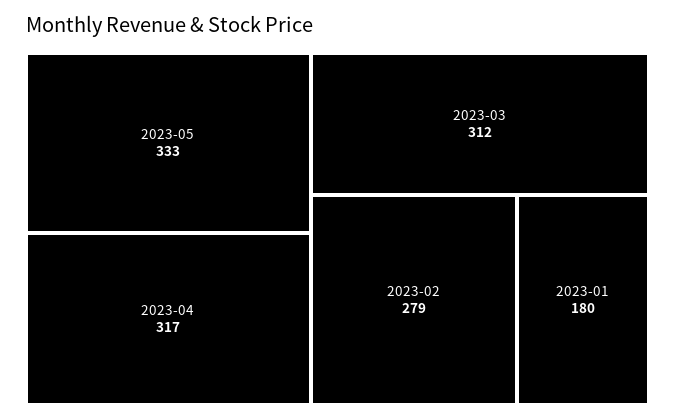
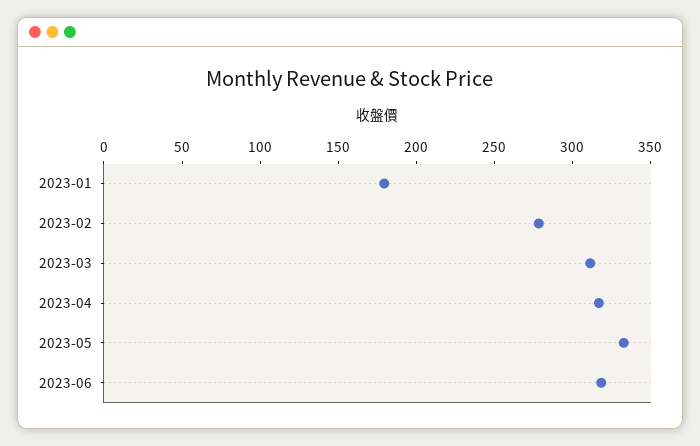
2023-06: none -> 320

